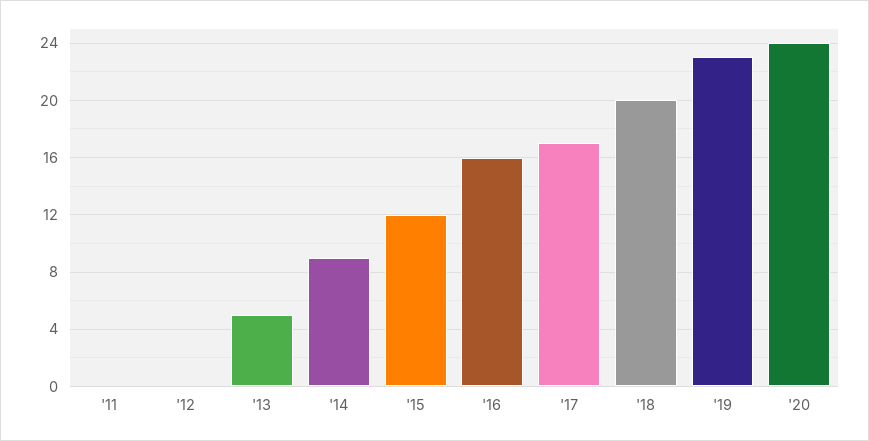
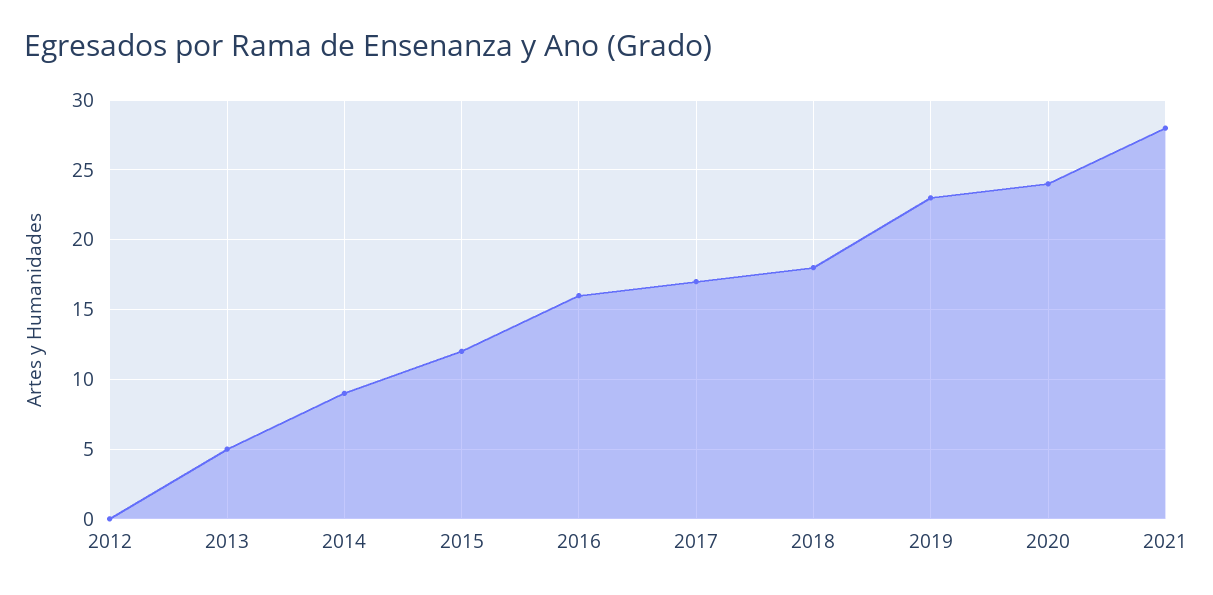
'11: 0 -> none
'18: 20 -> 18
2021: none -> 28

